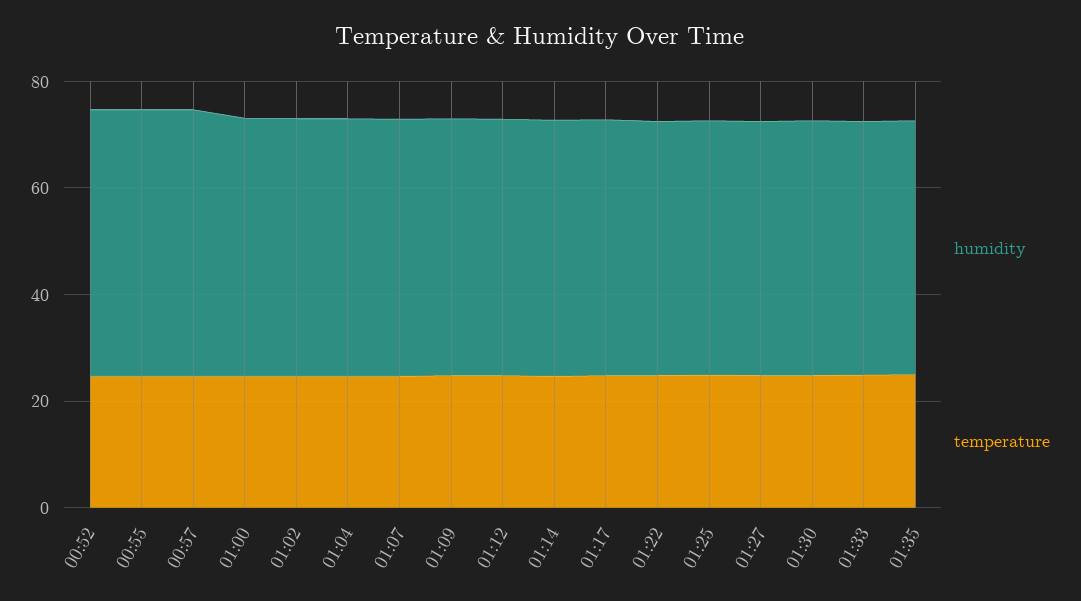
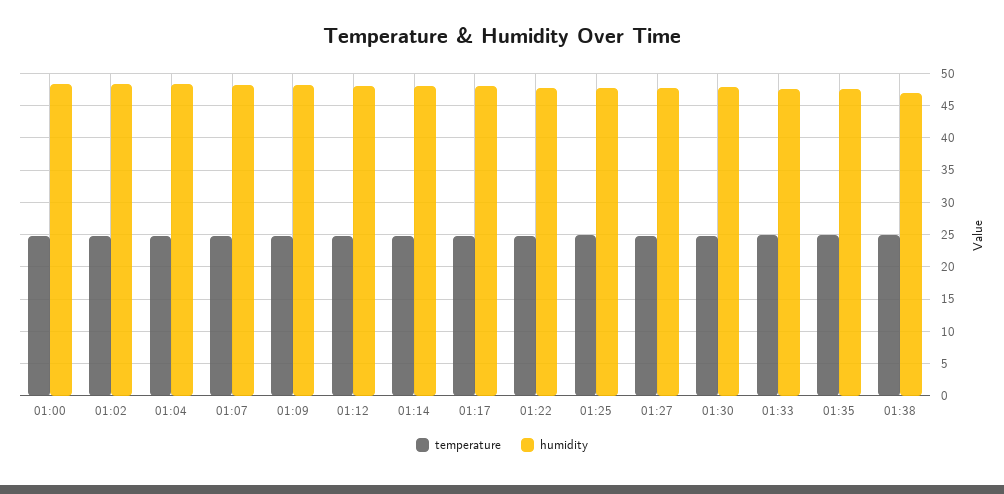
humidity, 00:52: 50 -> none
temperature, 00:52: 25 -> none
humidity, 00:55: 50 -> none
temperature, 00:55: 25 -> none
humidity, 00:57: 50 -> none
temperature, 00:57: 25 -> none
temperature, 01:38: none -> 25
humidity, 01:38: none -> 47

